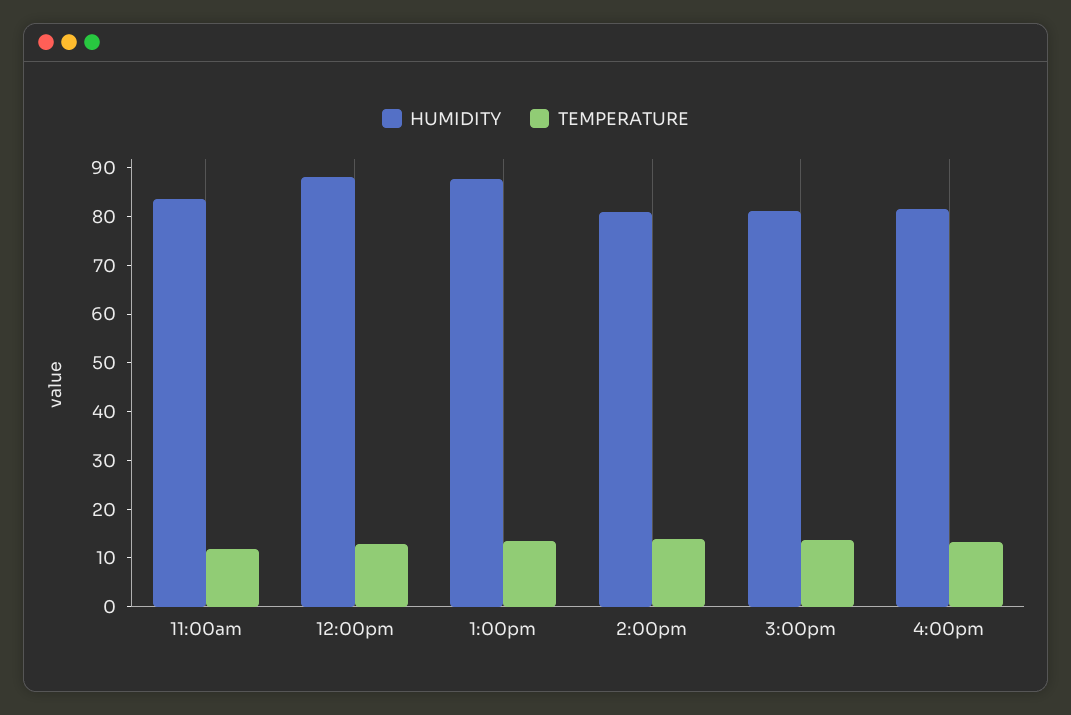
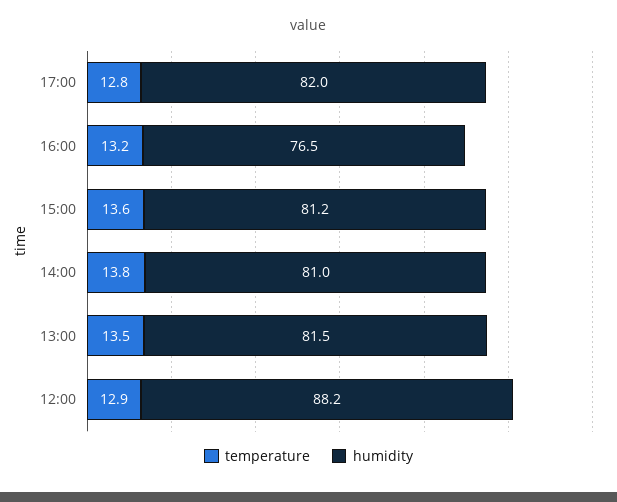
HUMIDITY, 11:00am: 84 -> none
TEMPERATURE, 11:00am: 12 -> none
HUMIDITY, 1:00pm: 88 -> 81.5
HUMIDITY, 4:00pm: 82 -> 76.5
TEMPERATURE, 17:00: none -> 12.8
HUMIDITY, 17:00: none -> 82

